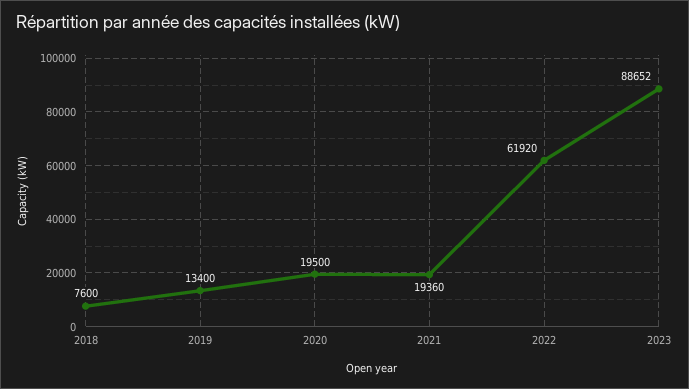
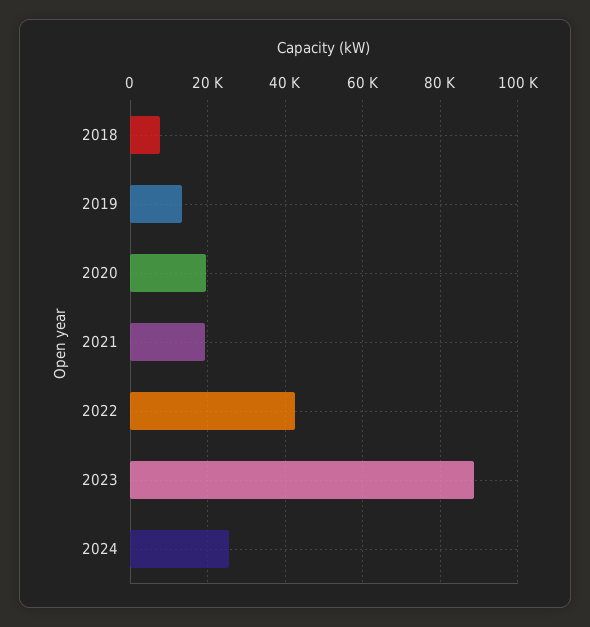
2022: 61920 -> 42000
2024: none -> 26000

